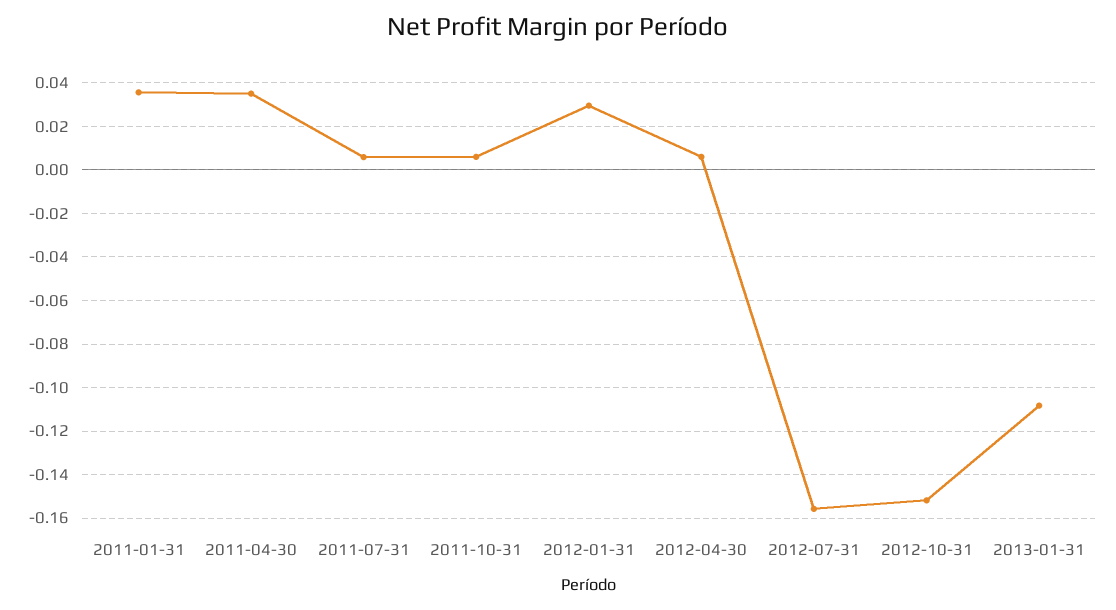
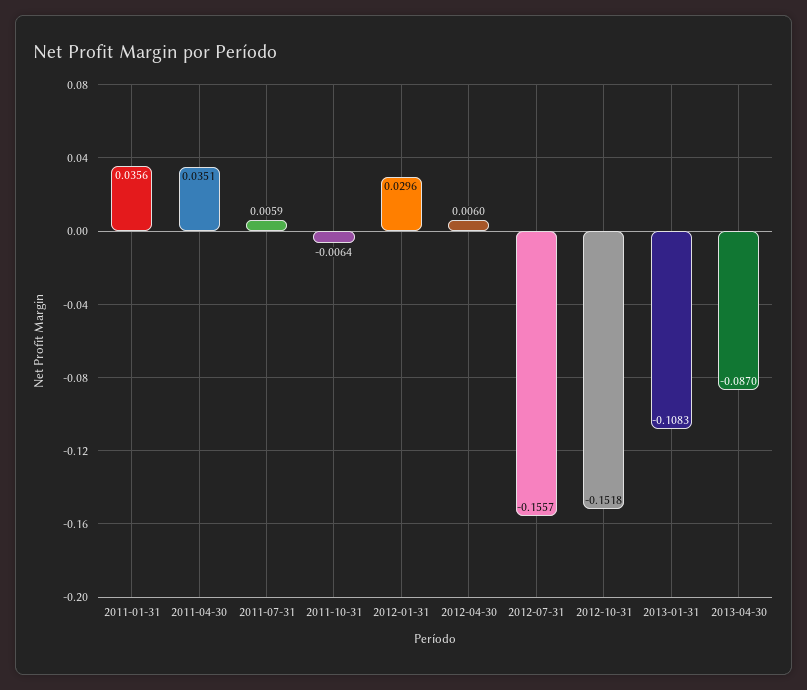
2011-10-31: 0.005 -> -0.0064
2013-04-30: none -> -0.087

